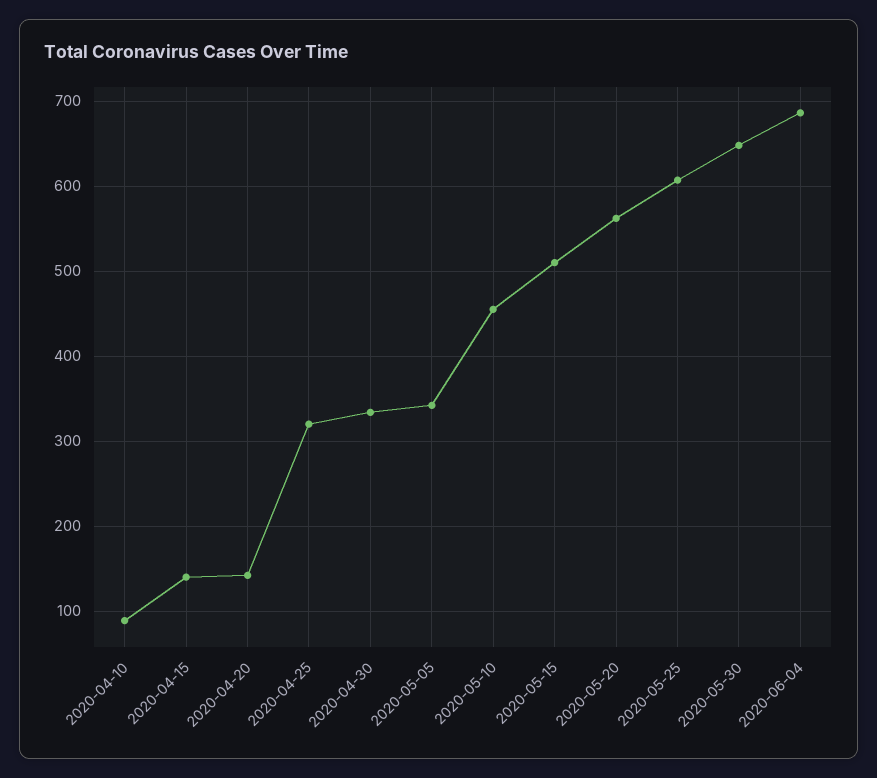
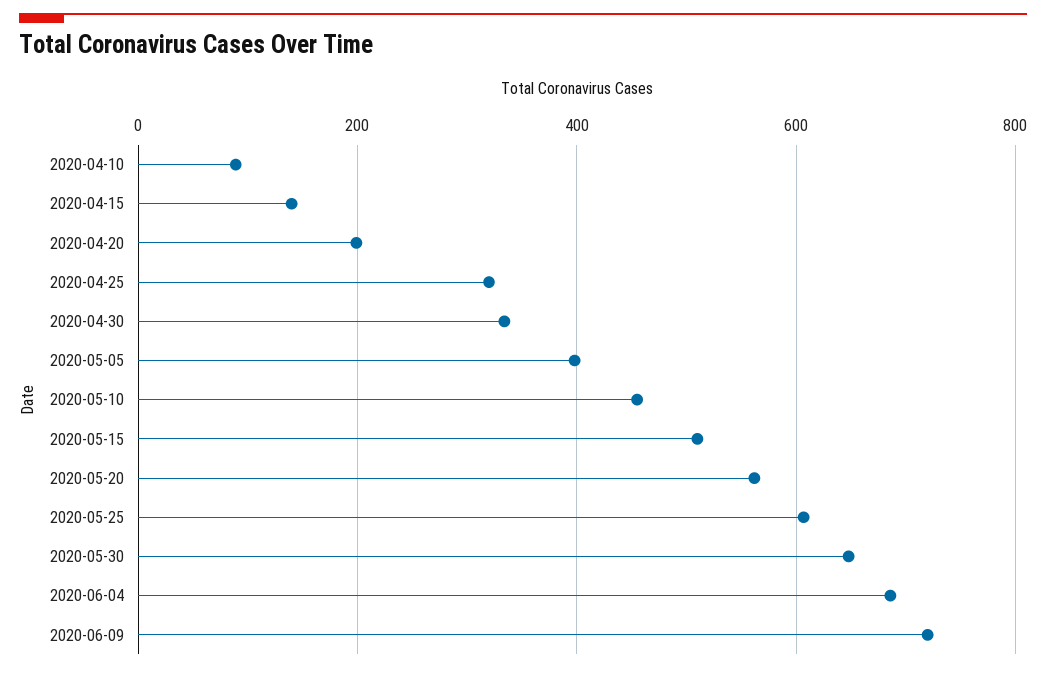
2020-04-20: 140 -> 200
2020-05-05: 340 -> 400
2020-06-09: none -> 720

